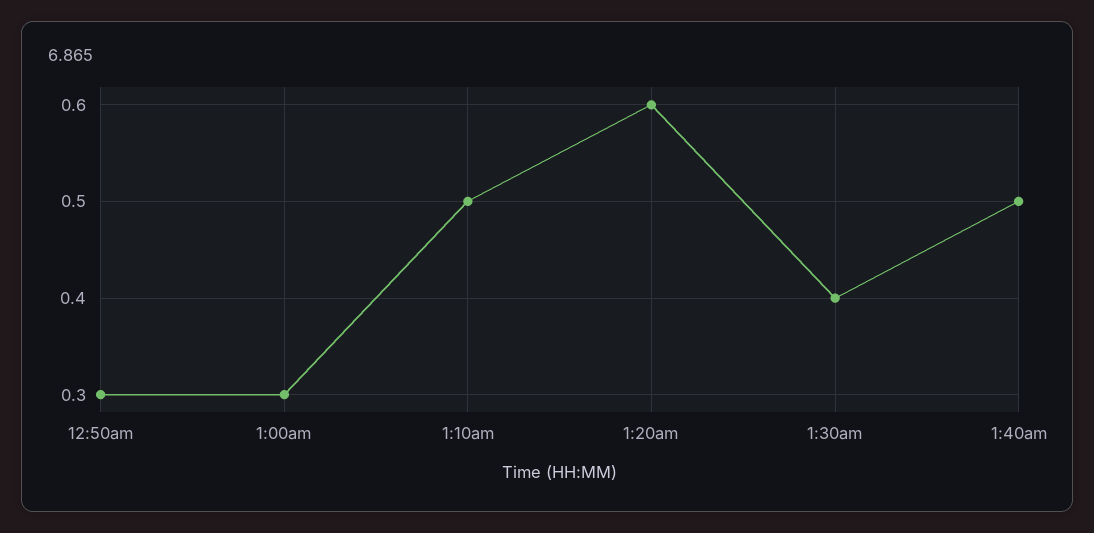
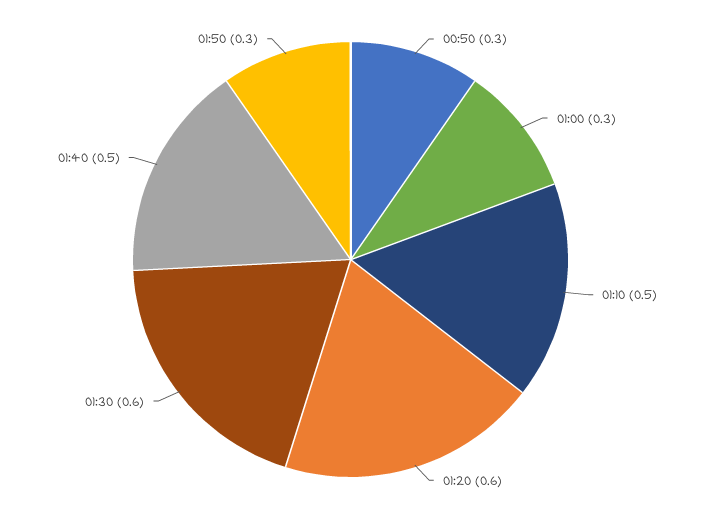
1:30am: 0.4 -> 0.6
01:50: none -> 0.3

